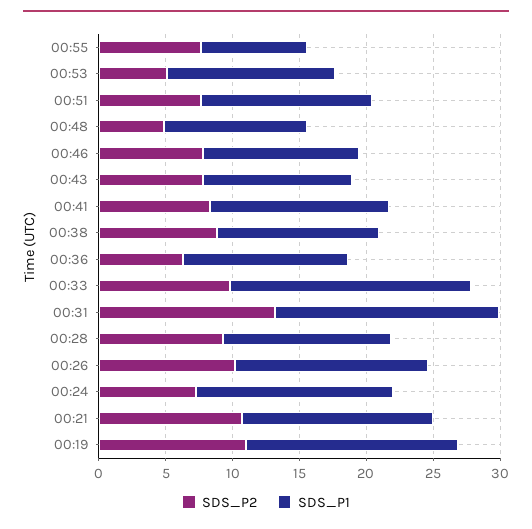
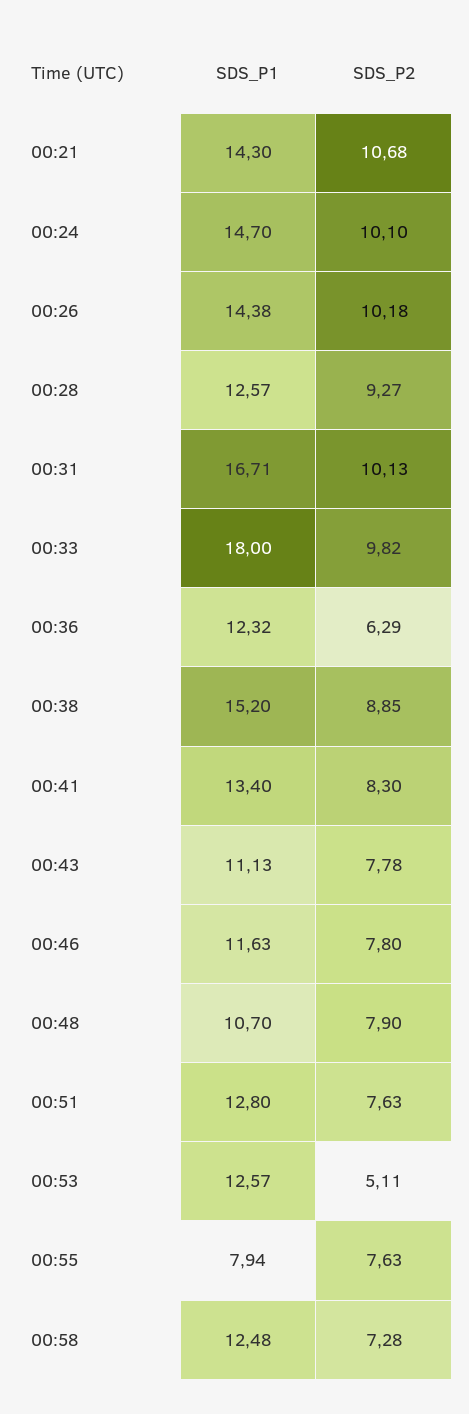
SDS_P2, 00:48: 5 -> 7.9
SDS_P1, 00:38: 12 -> 15.2
SDS_P2, 00:31: 13 -> 10.13
SDS_P2, 00:24: 7 -> 10.1
SDS_P2, 00:19: 11 -> none
SDS_P1, 00:19: 16 -> none
SDS_P1, 00:58: none -> 12.48
SDS_P2, 00:58: none -> 7.28

